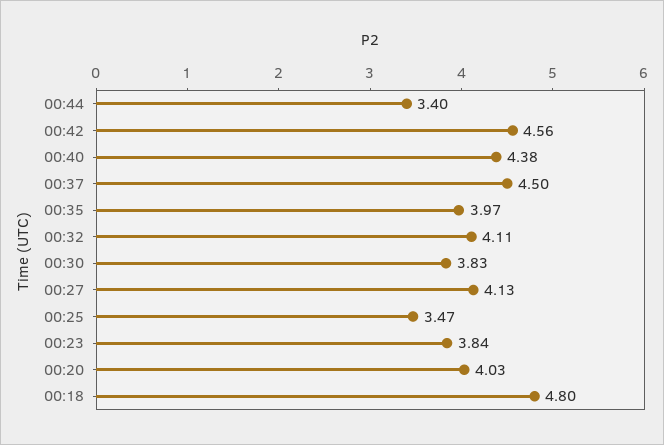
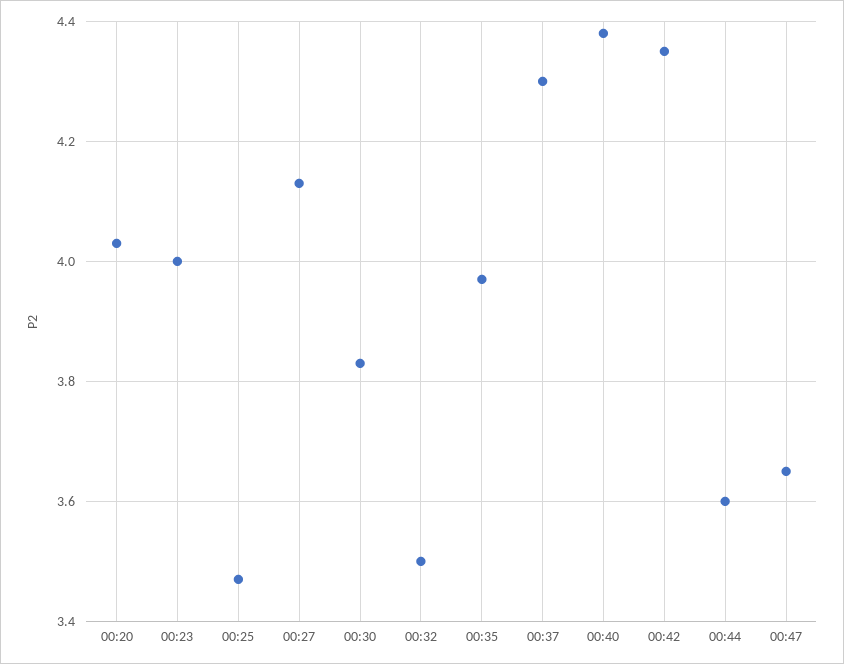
00:44: 3.4 -> 3.6
00:42: 4.56 -> 4.35
00:37: 4.5 -> 4.3
00:32: 4.11 -> 3.5
00:23: 3.84 -> 4
00:18: 4.8 -> none
00:47: none -> 3.65

